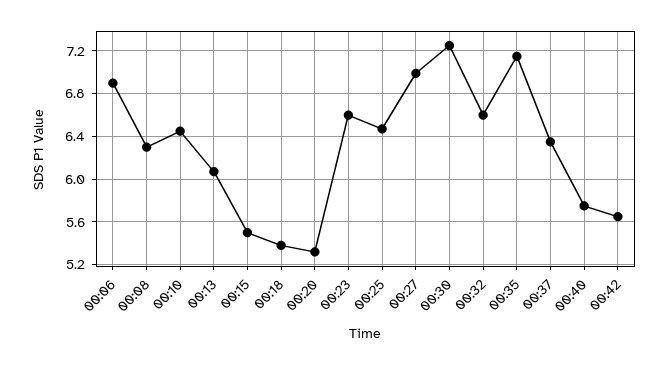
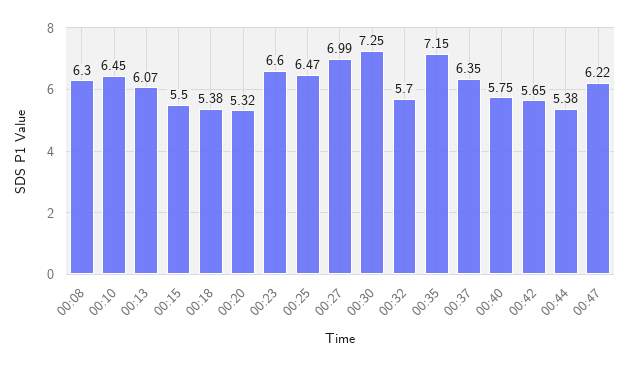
00:06: 6.9 -> none
00:32: 6.6 -> 5.7
00:44: none -> 5.38
00:47: none -> 6.22

